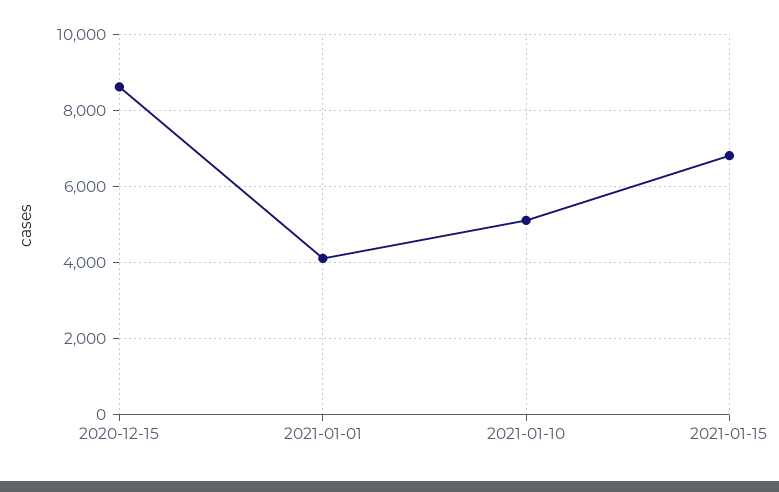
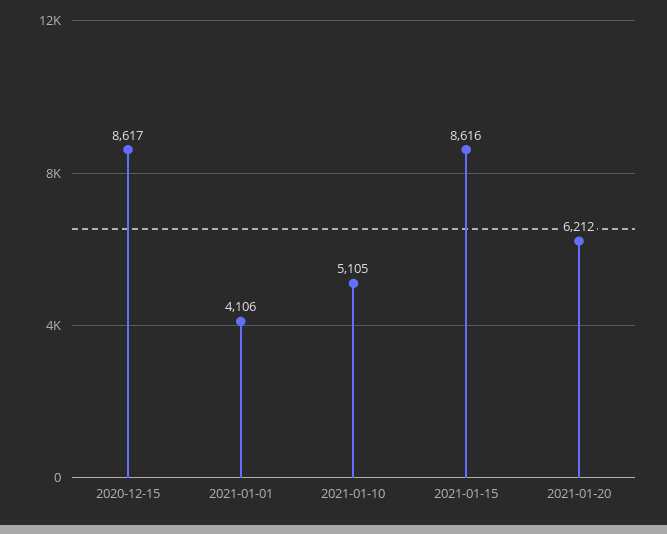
2021-01-15: 6800 -> 8616
2021-01-20: none -> 6212

